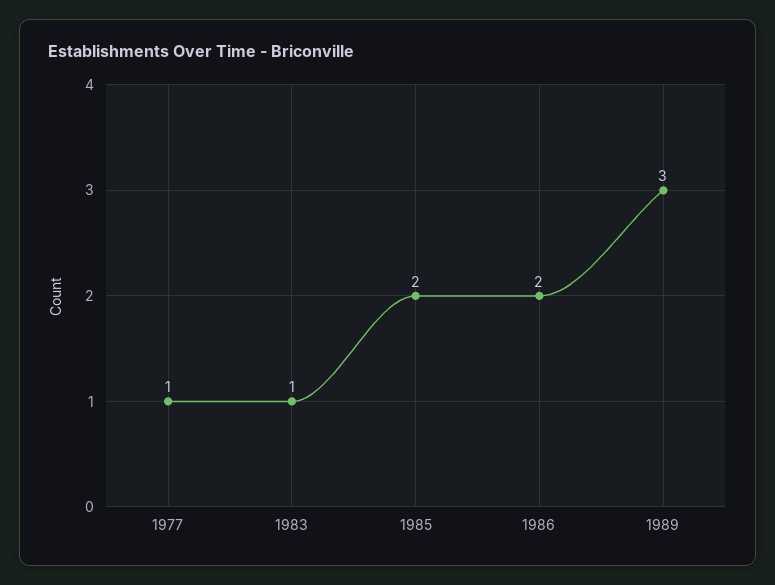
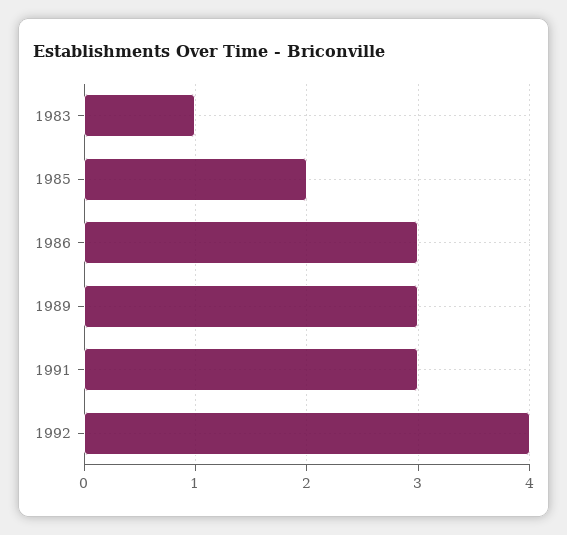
1977: 1 -> none
1986: 2 -> 3
1991: none -> 3
1992: none -> 4

